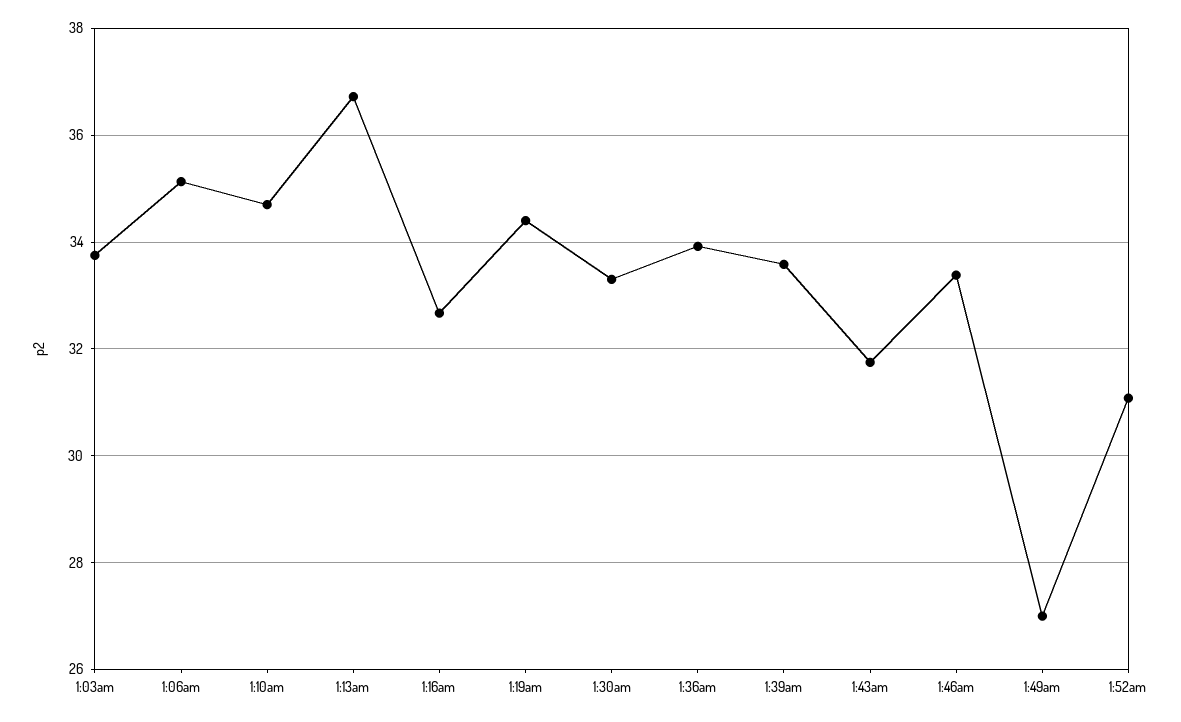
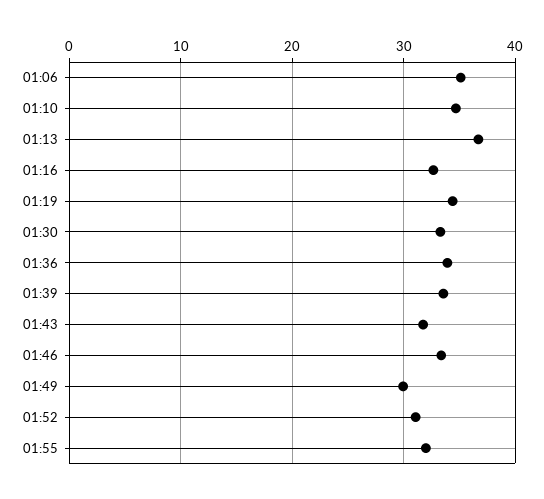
1:03am: 33.8 -> none
1:49am: 27 -> 30
01:55: none -> 32

